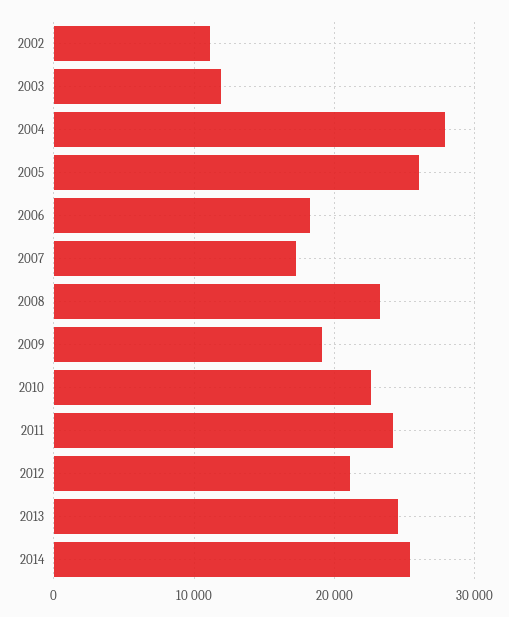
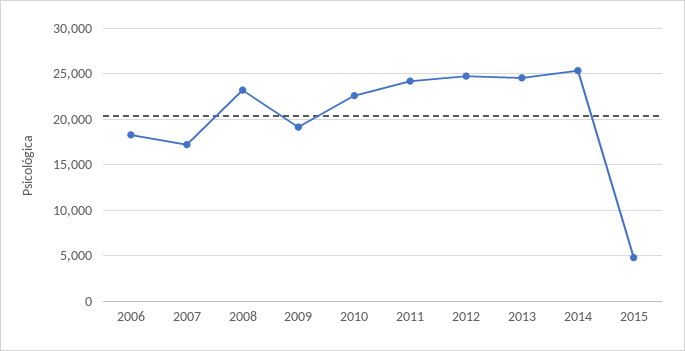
2002: 11000 -> none
2003: 12000 -> none
2004: 28000 -> none
2005: 26000 -> none
2012: 21000 -> 25000
2015: none -> 5000

